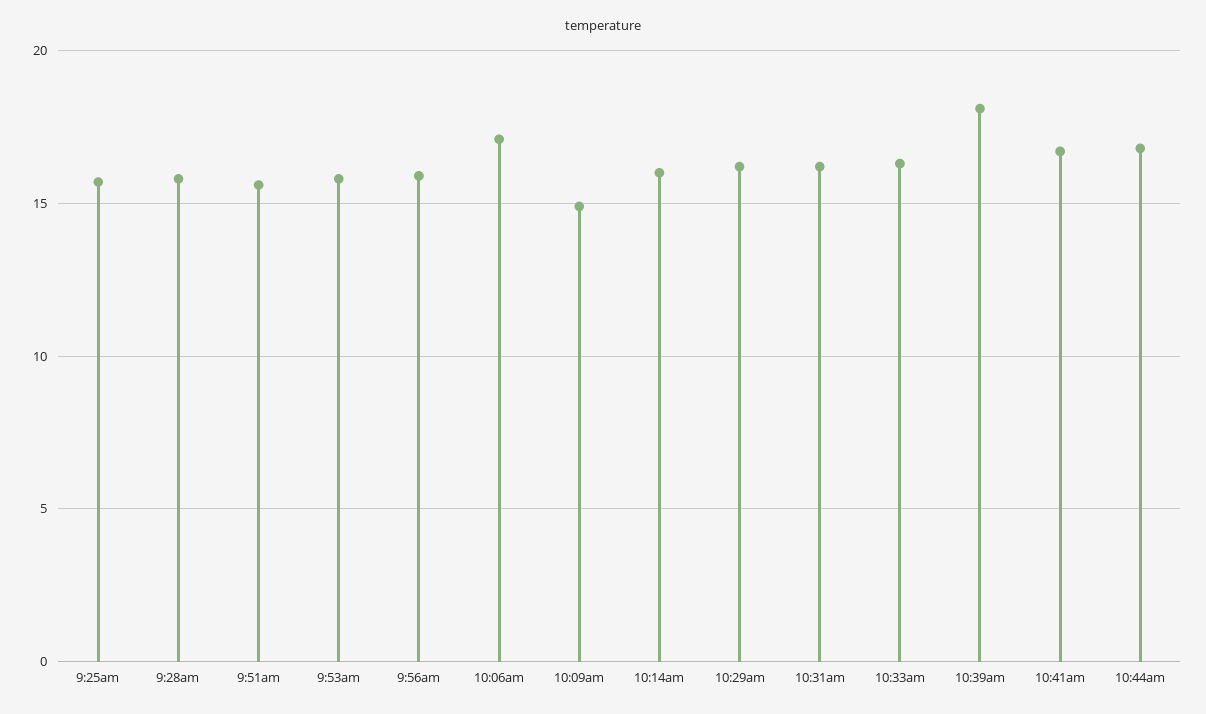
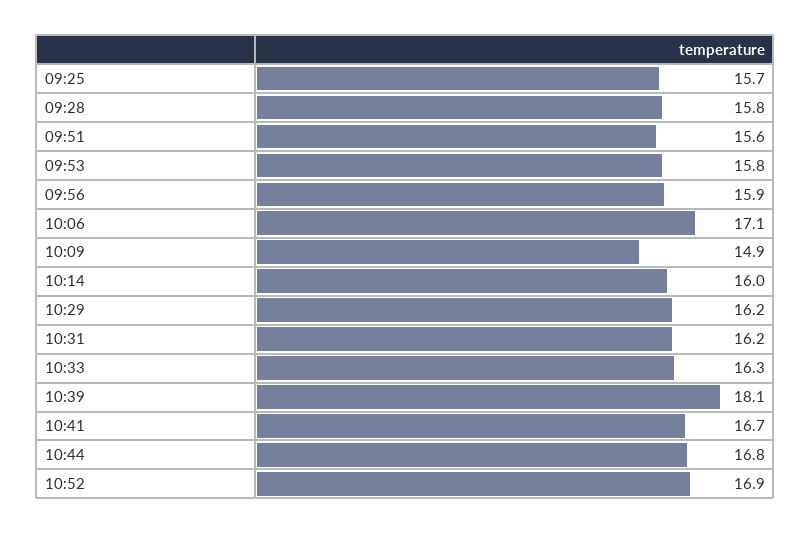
10:52: none -> 16.9

